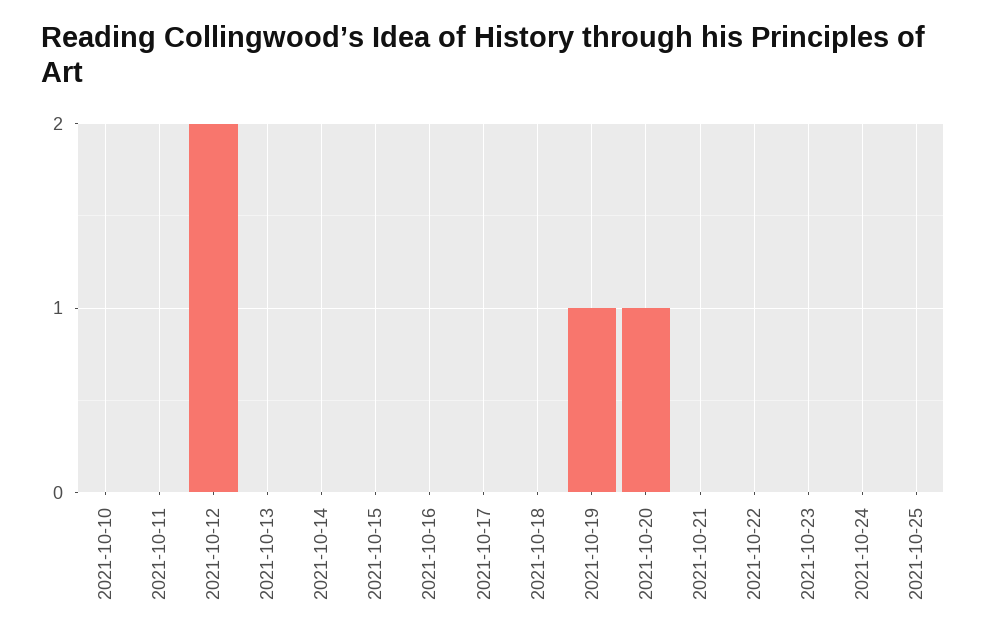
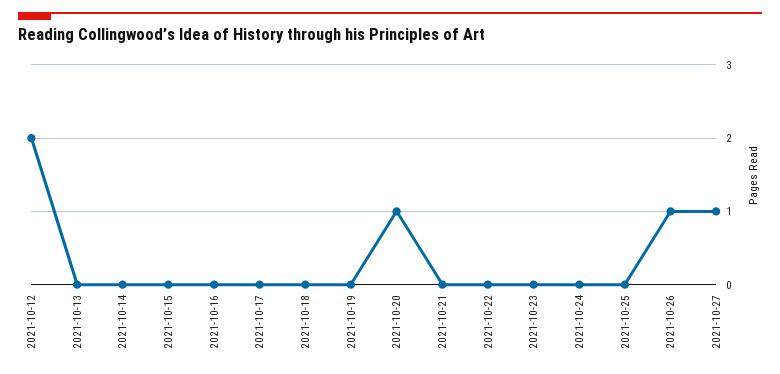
2021-10-10: 0 -> none
2021-10-11: 0 -> none
2021-10-19: 1 -> 0
2021-10-26: none -> 1
2021-10-27: none -> 1

